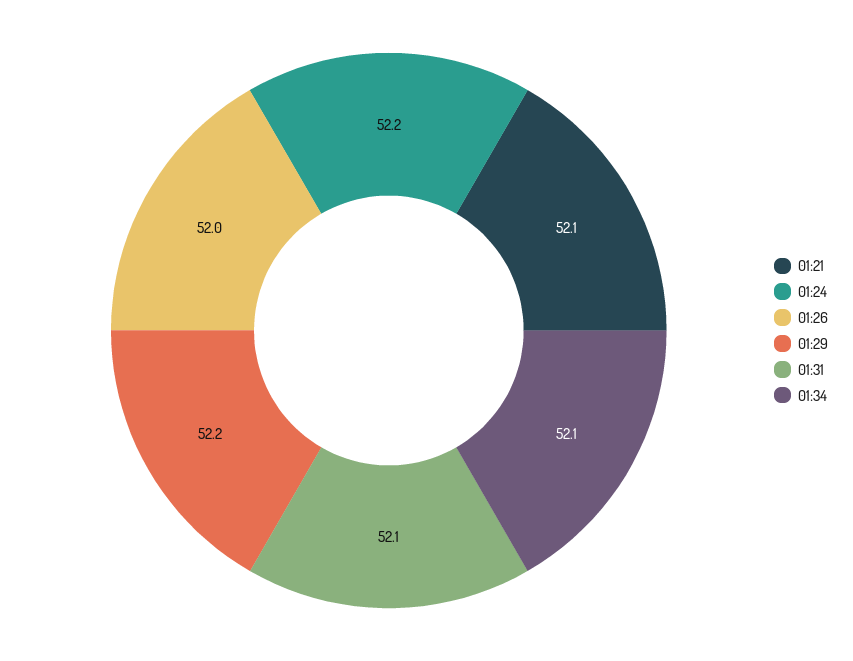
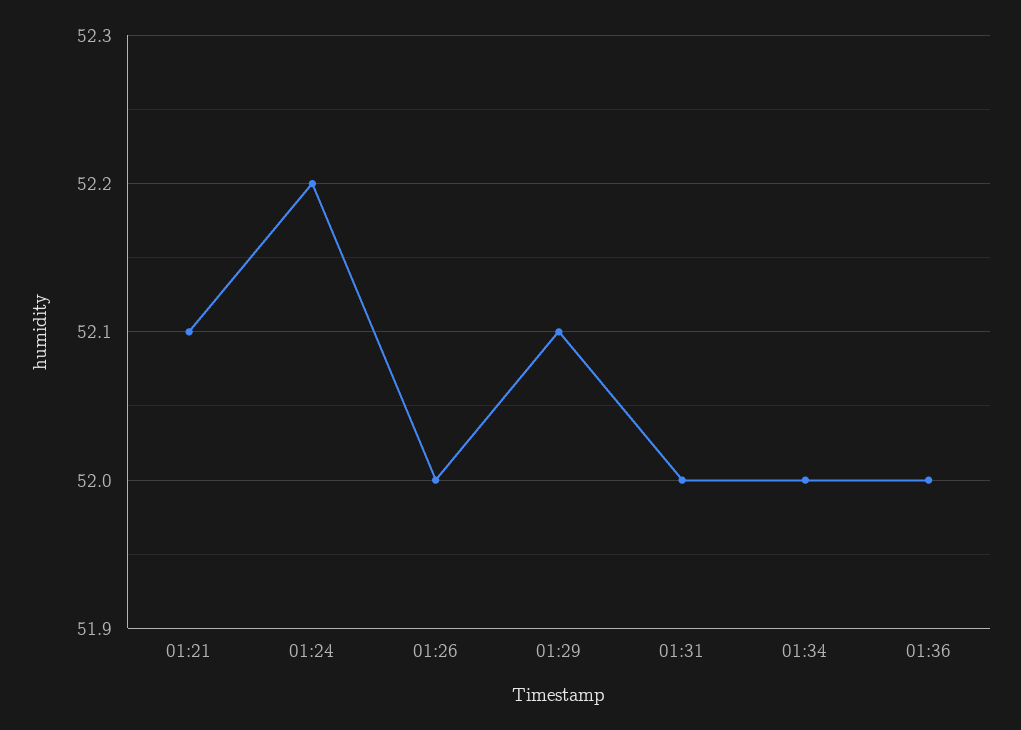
01:29: 52.2 -> 52.1
01:31: 52.1 -> 52
01:34: 52.1 -> 52
01:36: none -> 52

